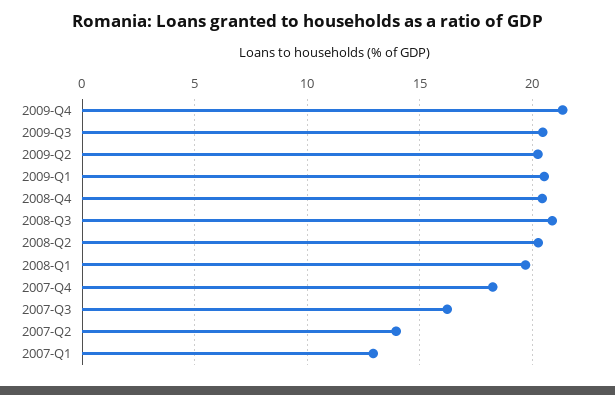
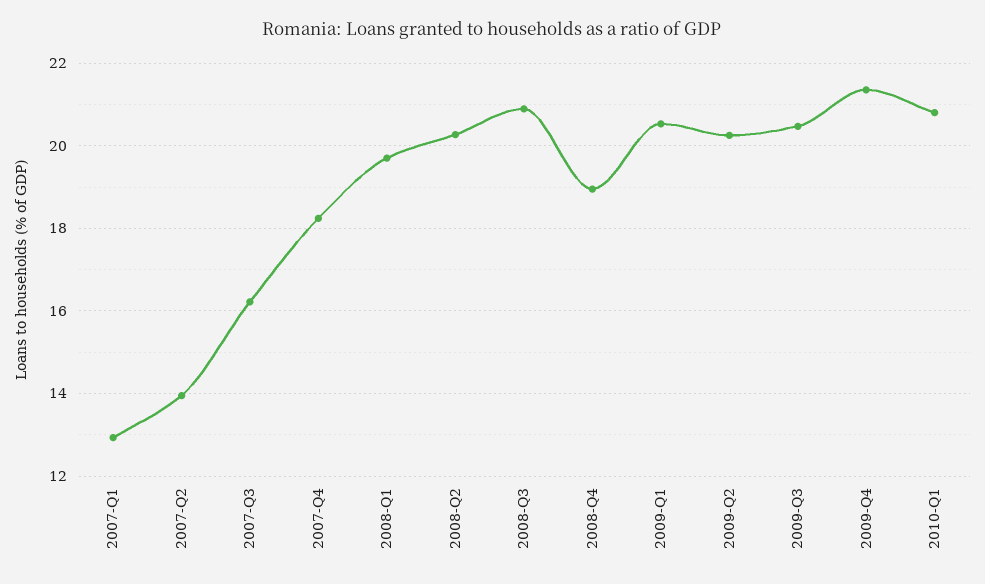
2008-Q4: 20.5 -> 19
2010-Q1: none -> 20.8

